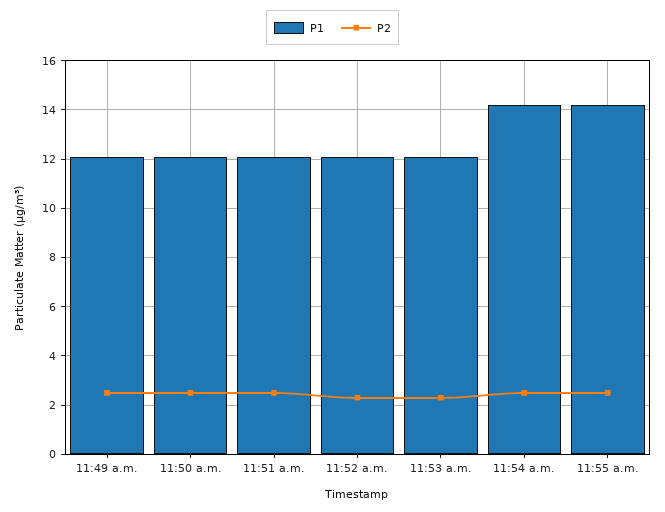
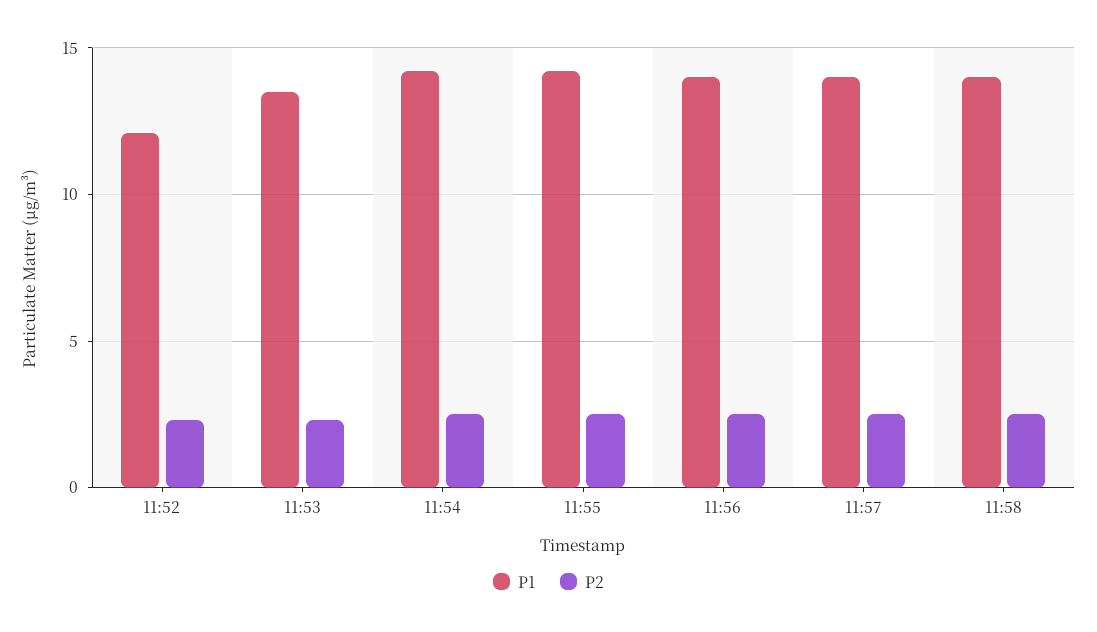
P1, 11:49 a.m.: 12 -> none
P2, 11:49 a.m.: 2.5 -> none
P1, 11:50 a.m.: 12 -> none
P2, 11:50 a.m.: 2.5 -> none
P1, 11:51 a.m.: 12 -> none
P2, 11:51 a.m.: 2.5 -> none
P1, 11:53 a.m.: 12 -> 13.5
P1, 11:56: none -> 14
P2, 11:56: none -> 2.5
P1, 11:57: none -> 14
P2, 11:57: none -> 2.5
P1, 11:58: none -> 14
P2, 11:58: none -> 2.5

